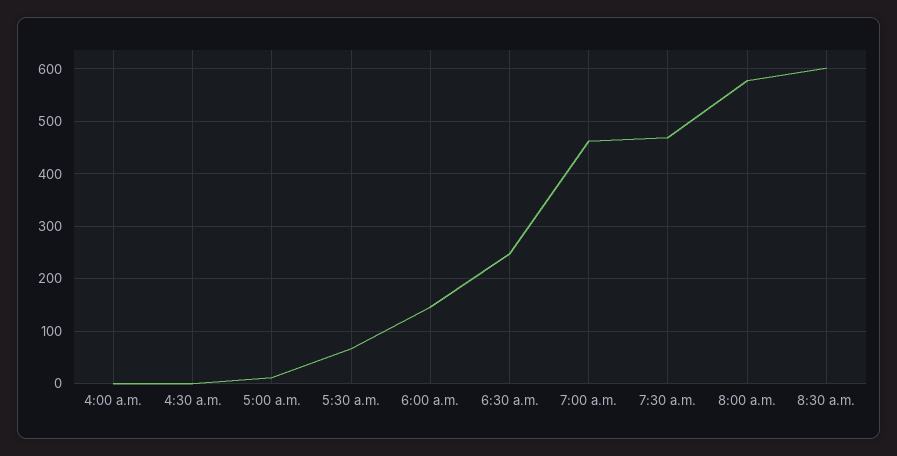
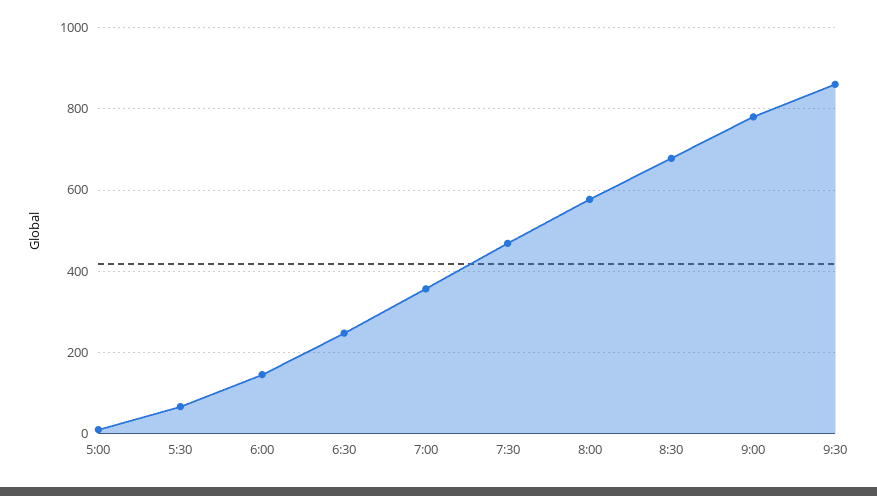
4:00 a.m.: 0 -> none
4:30 a.m.: 0 -> none
7:00 a.m.: 460 -> 360
8:30 a.m.: 600 -> 680
9:00: none -> 780
9:30: none -> 860

